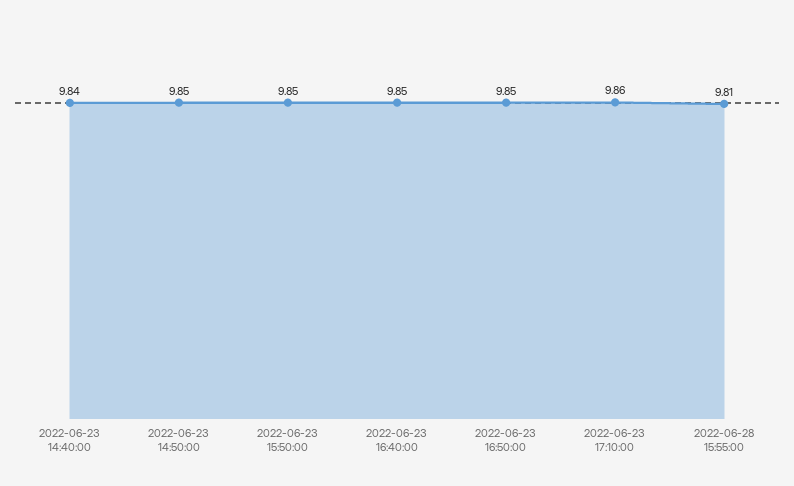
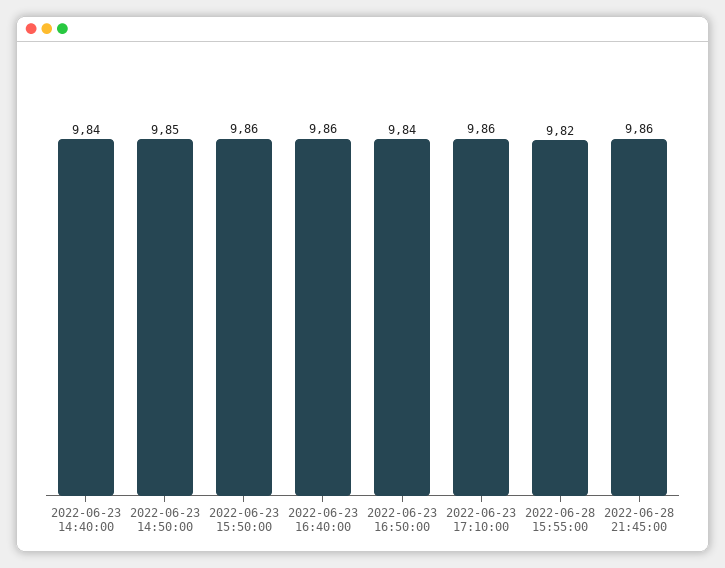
2022-06-23 15:50:00: 9.85 -> 9.86
2022-06-23 16:40:00: 9.85 -> 9.86
2022-06-23 16:50:00: 9.85 -> 9.84
2022-06-28 15:55:00: 9.81 -> 9.82
2022-06-28 21:45:00: none -> 9.86

